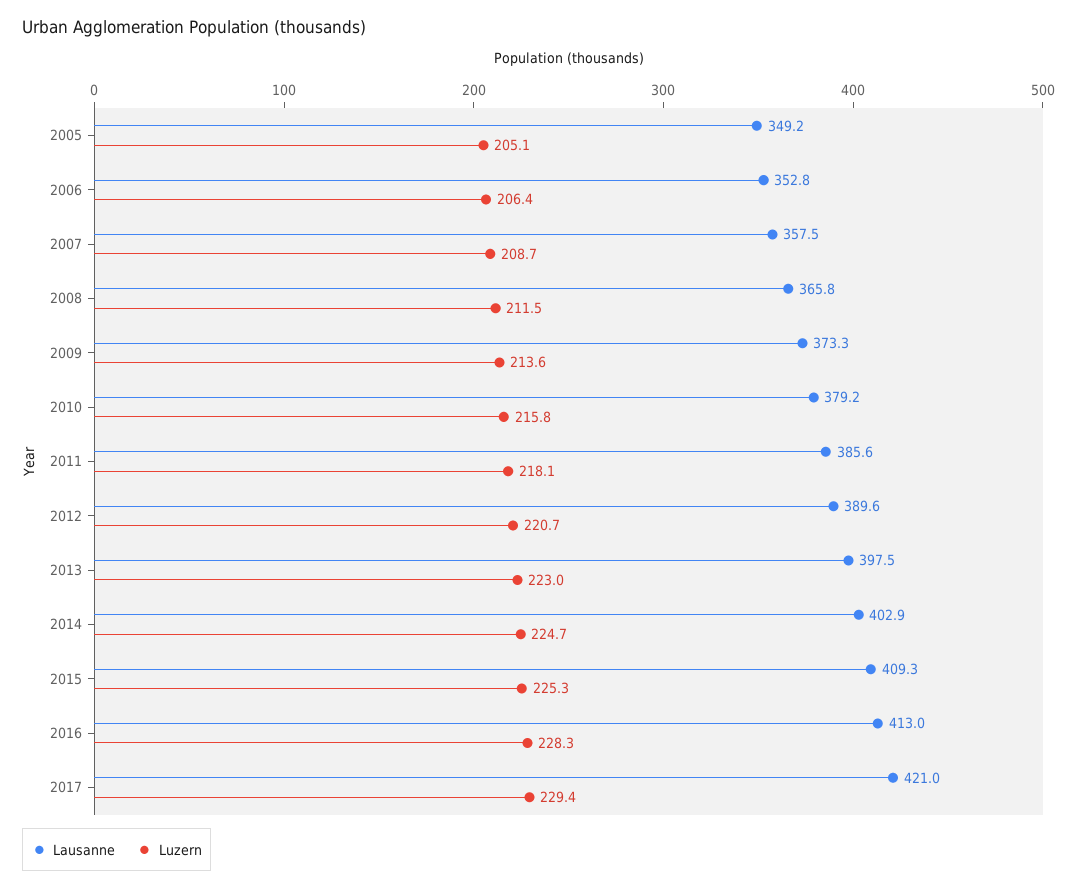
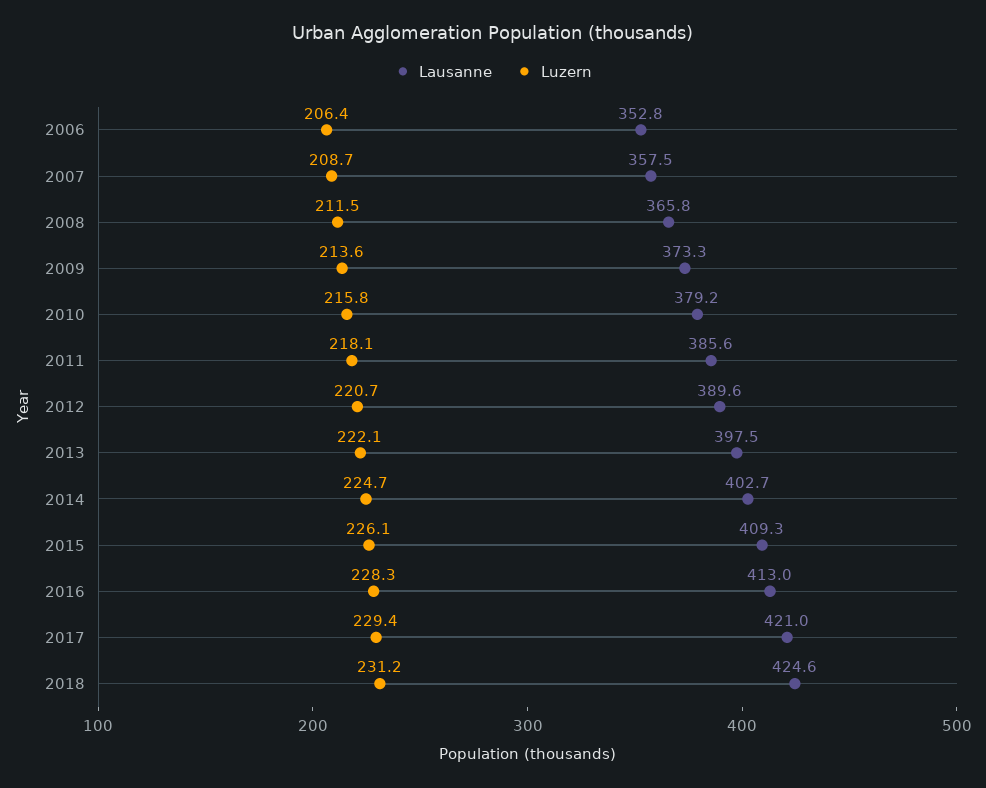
Lausanne, 2005: 349.2 -> none
Luzern, 2005: 205.1 -> none
Luzern, 2013: 223 -> 222.1
Lausanne, 2014: 402.9 -> 402.7
Luzern, 2015: 225.3 -> 226.1
Lausanne, 2018: none -> 424.6
Luzern, 2018: none -> 231.2

